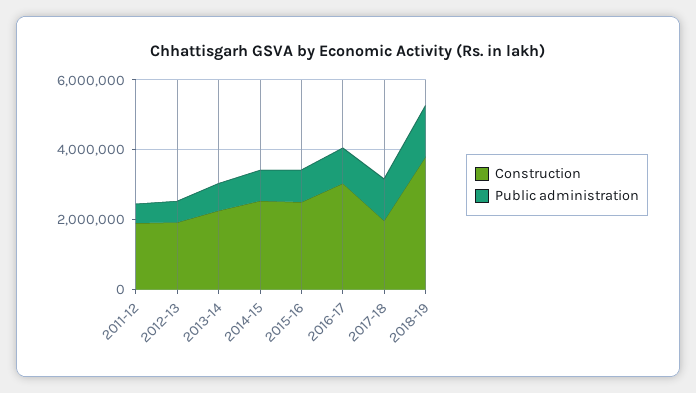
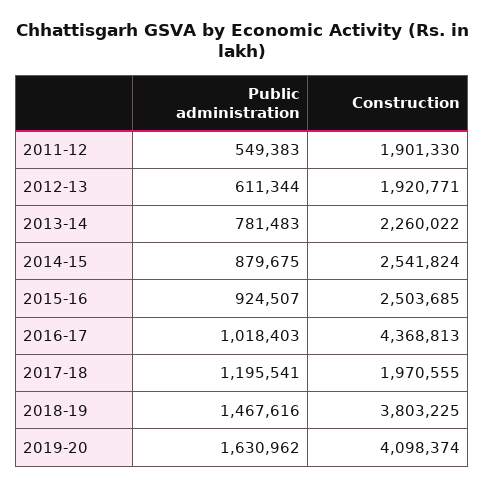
Construction, 2016-17: 3000000 -> 4368813
Public administration, 2019-20: none -> 1630962
Construction, 2019-20: none -> 4098374

